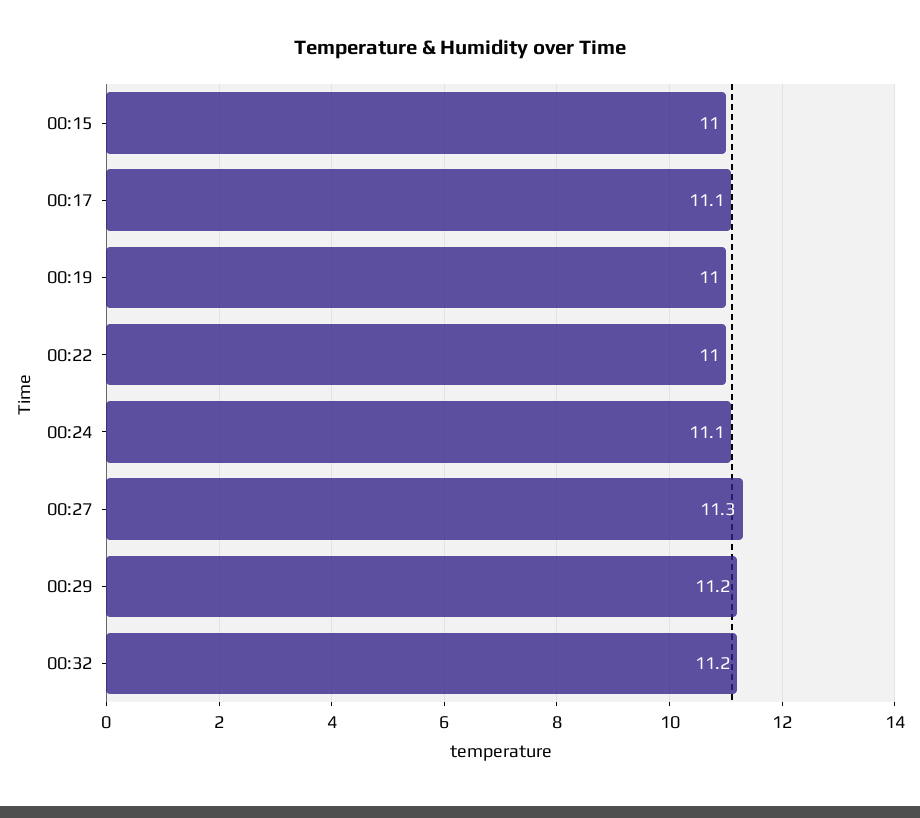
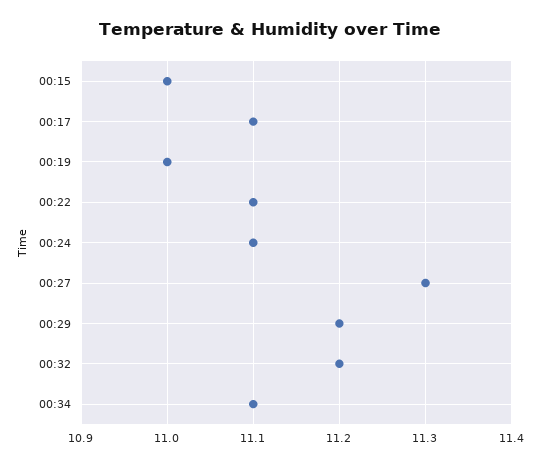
00:22: 11 -> 11.1
00:34: none -> 11.1

